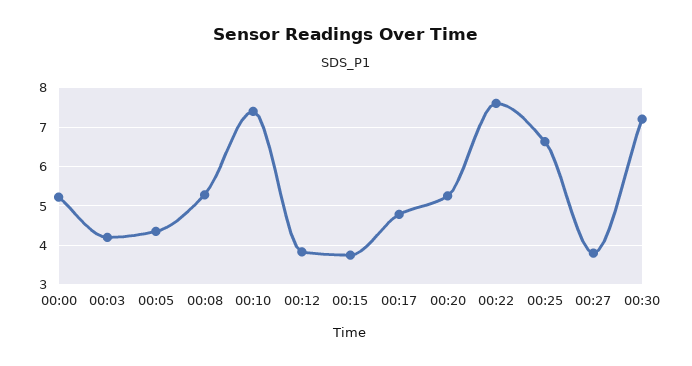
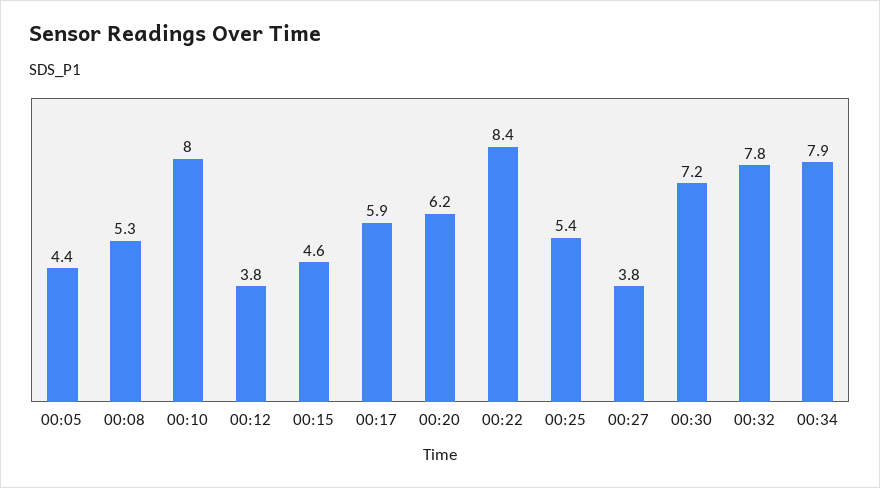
00:00: 5.2 -> none
00:03: 4.2 -> none
00:10: 7.4 -> 8
00:15: 3.8 -> 4.6
00:17: 4.8 -> 5.9
00:20: 5.2 -> 6.2
00:22: 7.6 -> 8.4
00:25: 6.6 -> 5.4
00:32: none -> 7.8
00:34: none -> 7.9

